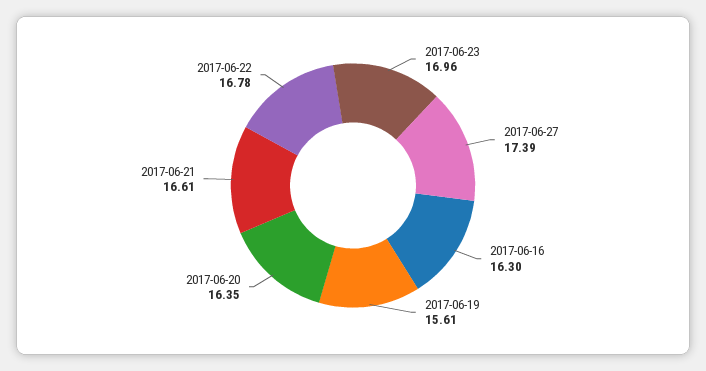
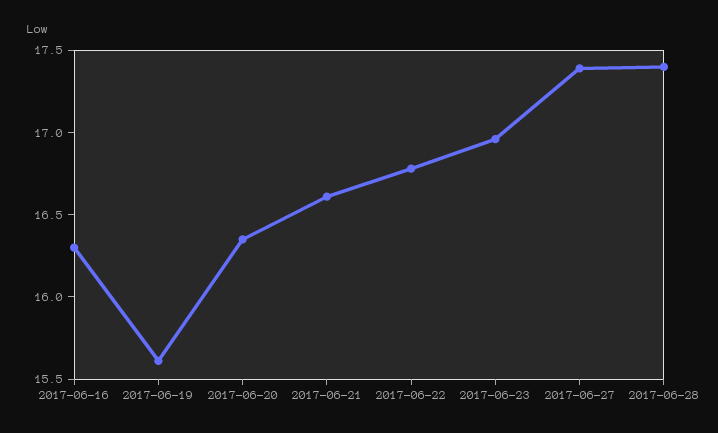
2017-06-28: none -> 17.4

